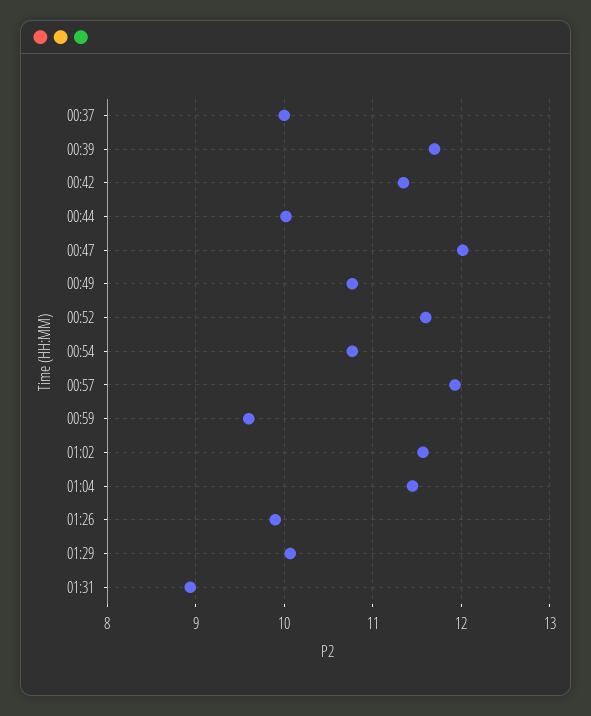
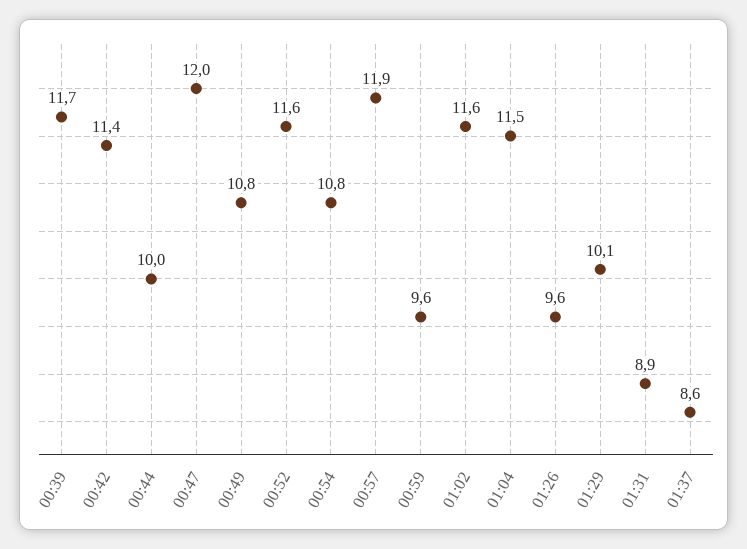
00:37: 10 -> none
01:26: 9.9 -> 9.6
01:37: none -> 8.6

